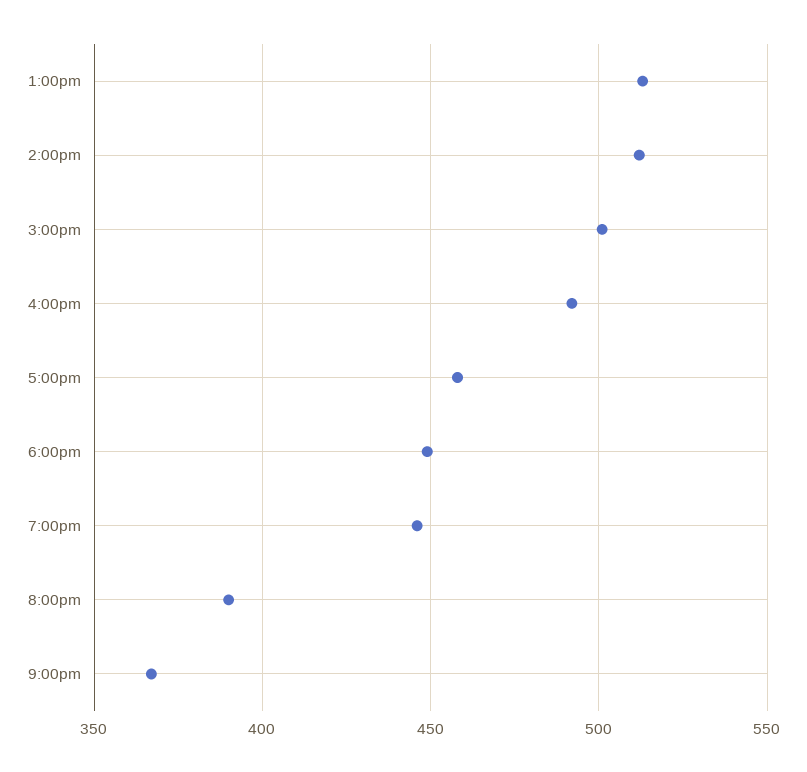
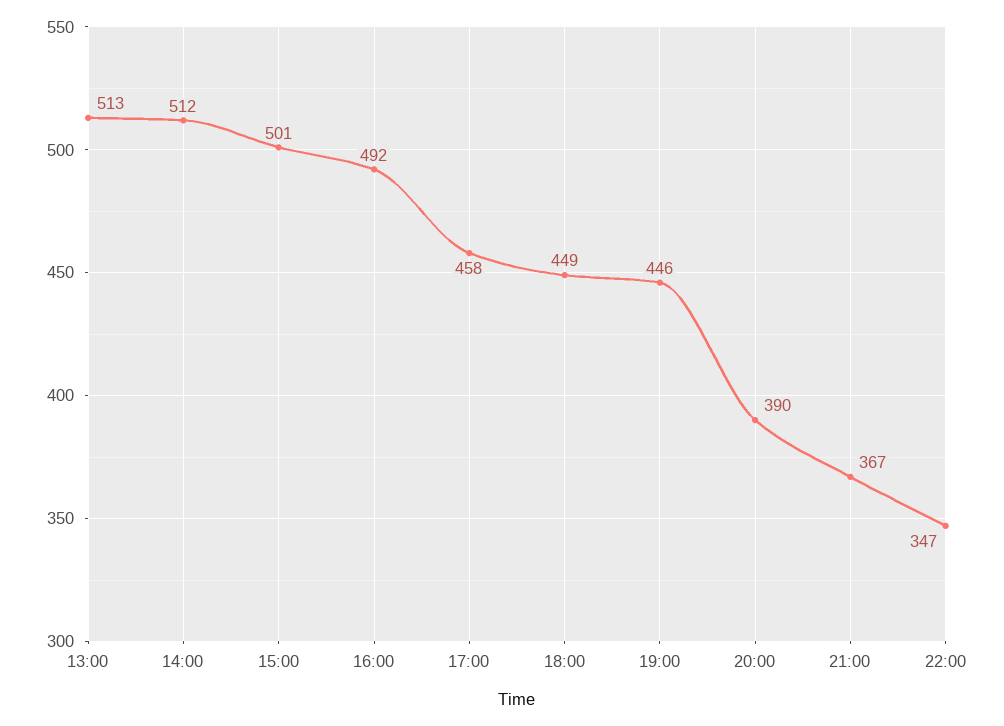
22:00: none -> 347

